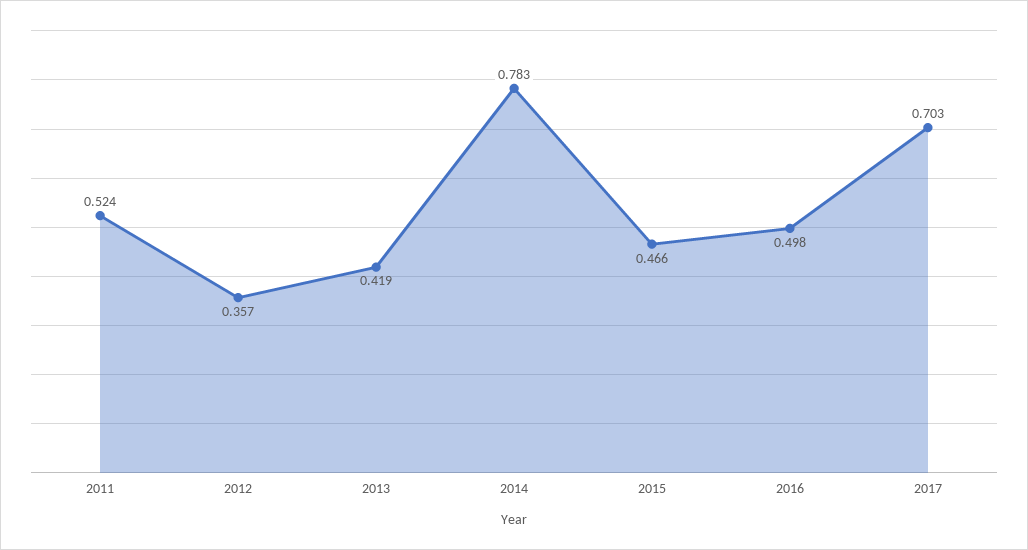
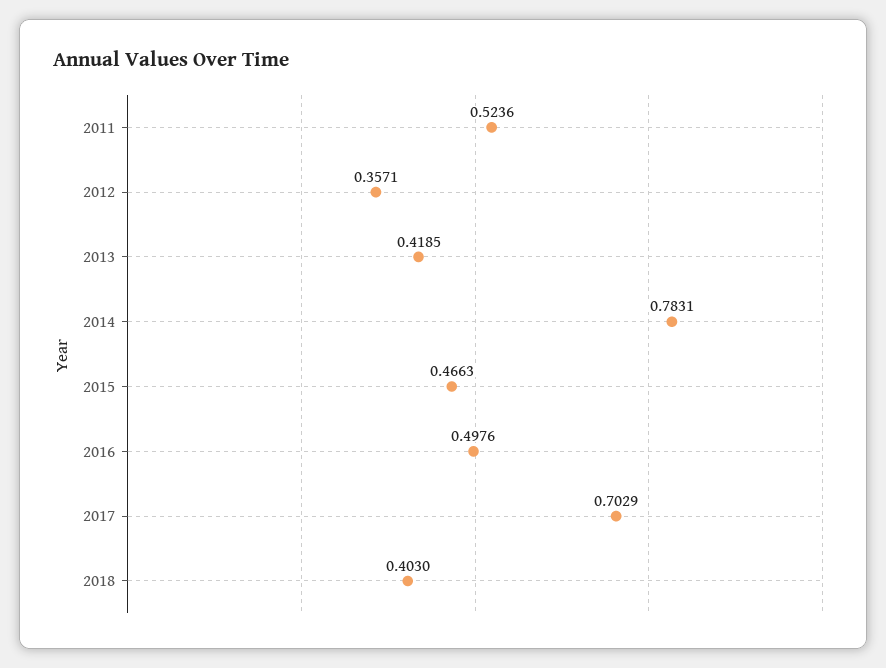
2018: none -> 0.403

